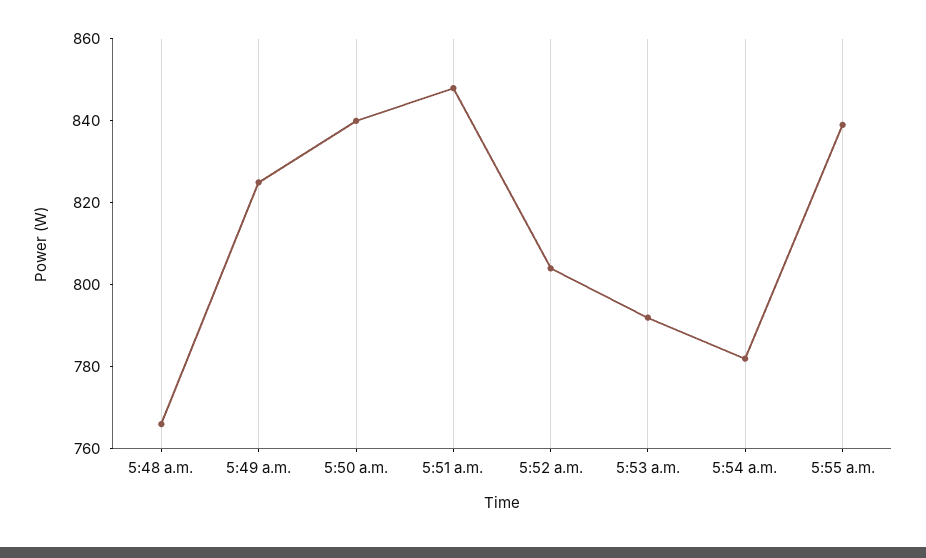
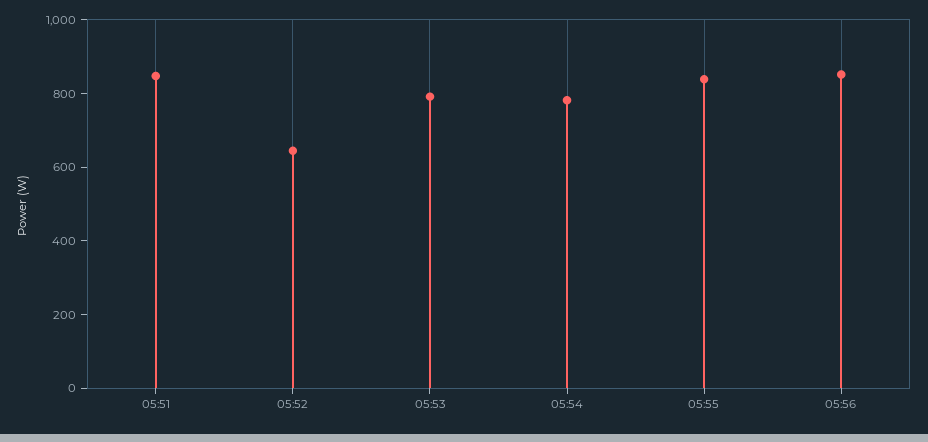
5:48 a.m.: 765 -> none
5:49 a.m.: 825 -> none
5:50 a.m.: 840 -> none
5:52 a.m.: 805 -> 650
05:56: none -> 850

